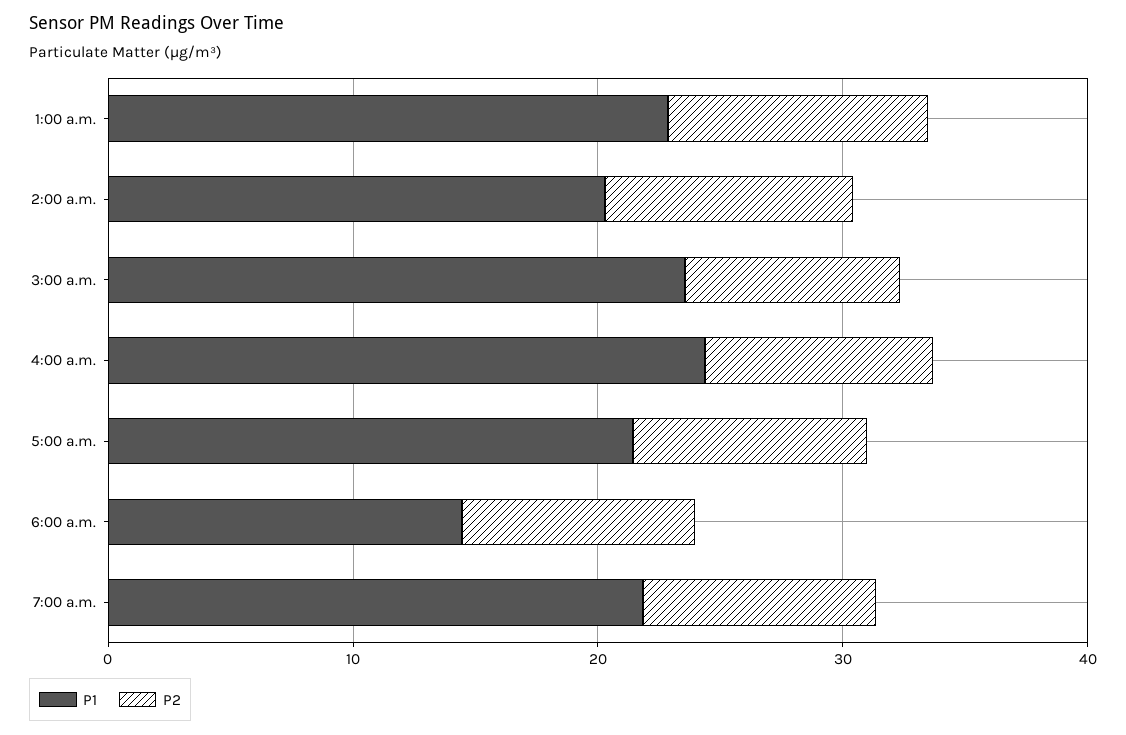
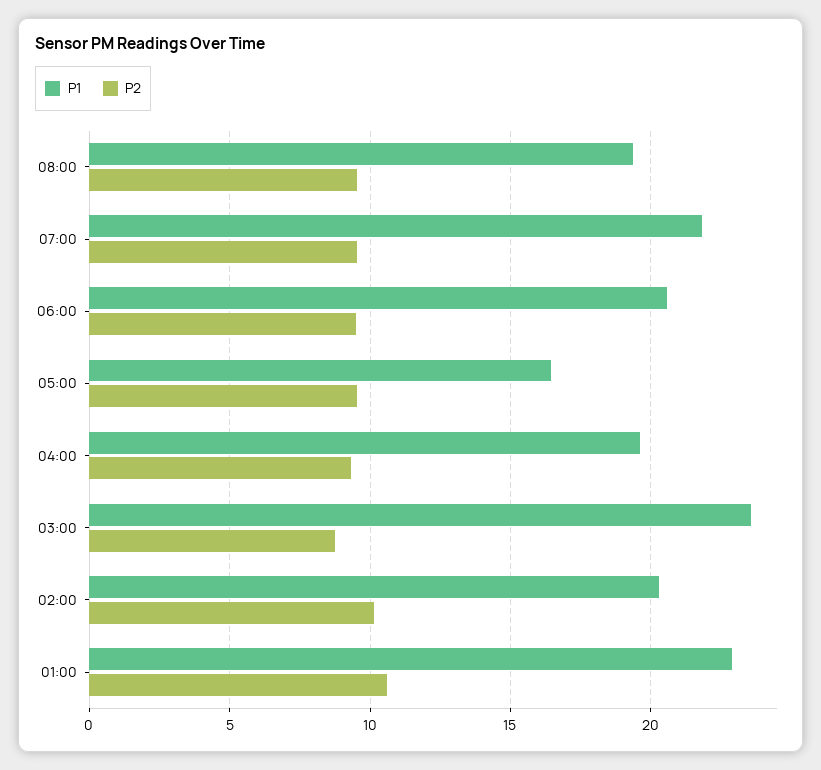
P1, 4:00 a.m.: 24 -> 19.5
P1, 5:00 a.m.: 22 -> 16.5
P1, 6:00 a.m.: 14 -> 20.5
P1, 08:00: none -> 19.5
P2, 08:00: none -> 9.5

